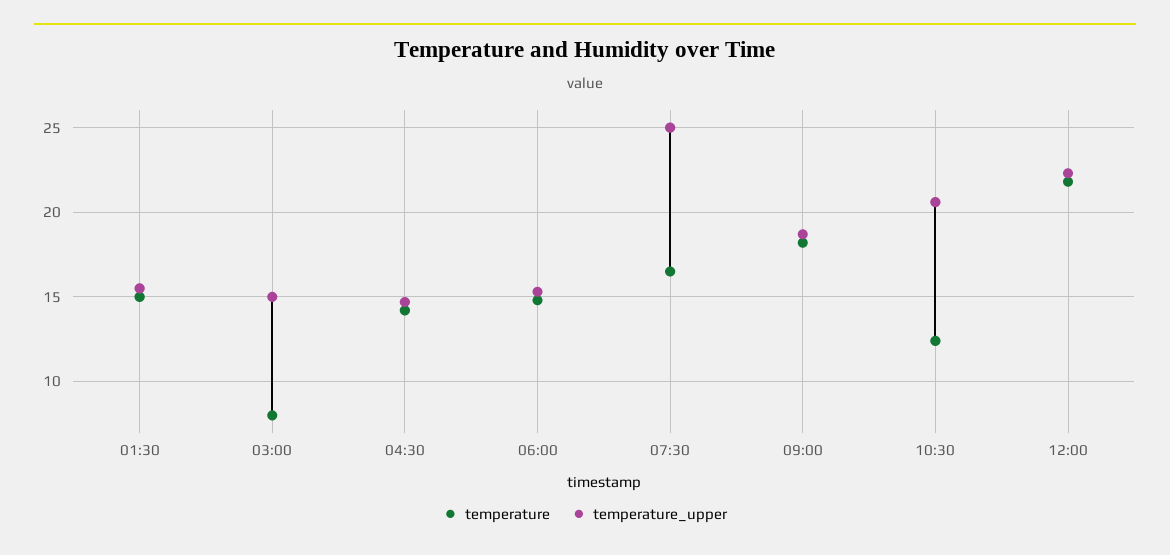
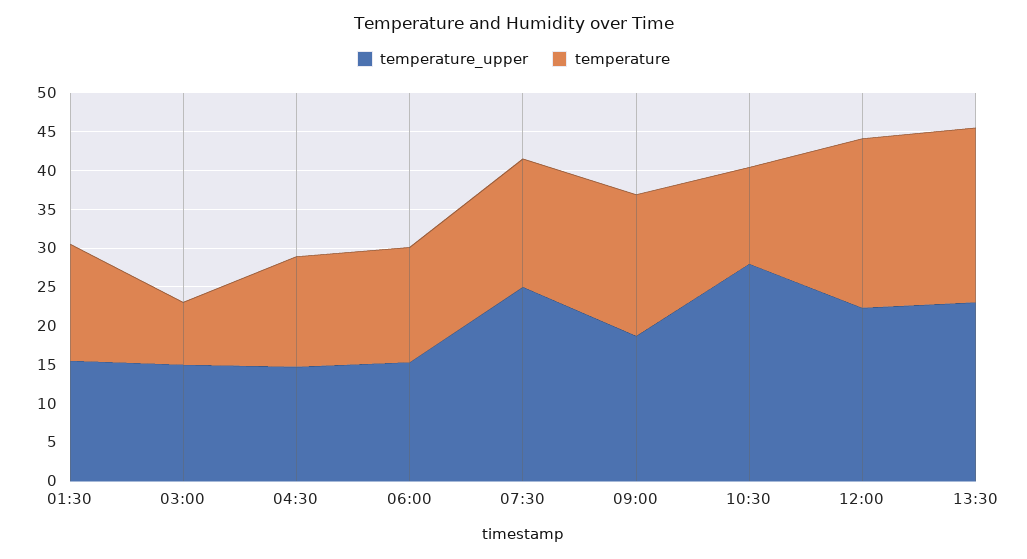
temperature_upper, 10:30: 20.5 -> 27.5
temperature_upper, 13:30: none -> 22.5
temperature, 13:30: none -> 22.5

